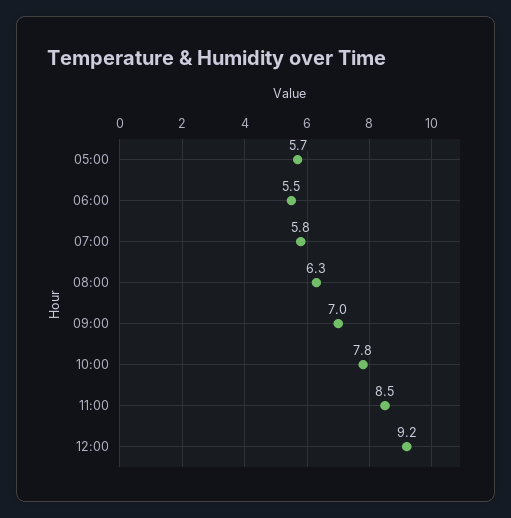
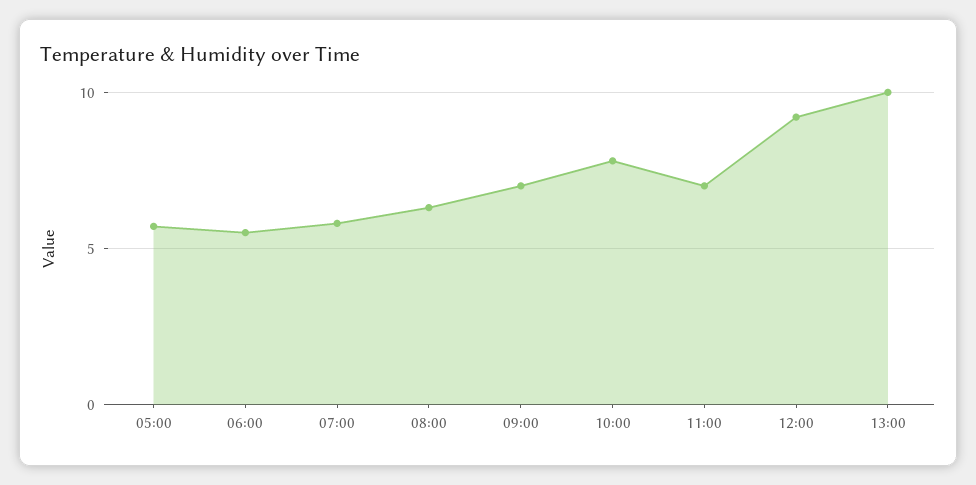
11:00: 8.5 -> 7
13:00: none -> 10

